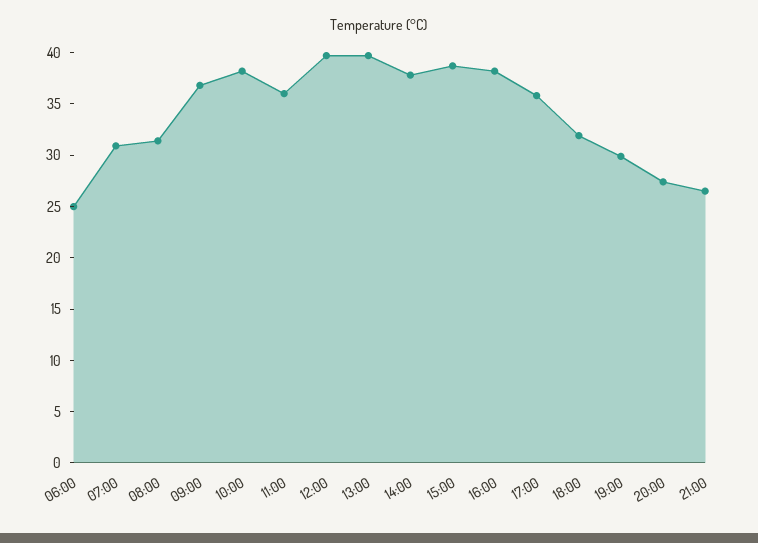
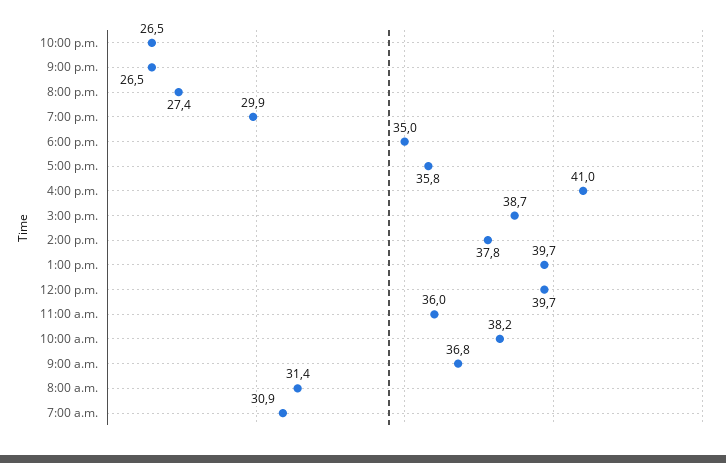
06:00: 25 -> none
16:00: 38 -> 41
18:00: 32 -> 35
10:00 p.m.: none -> 26.5

